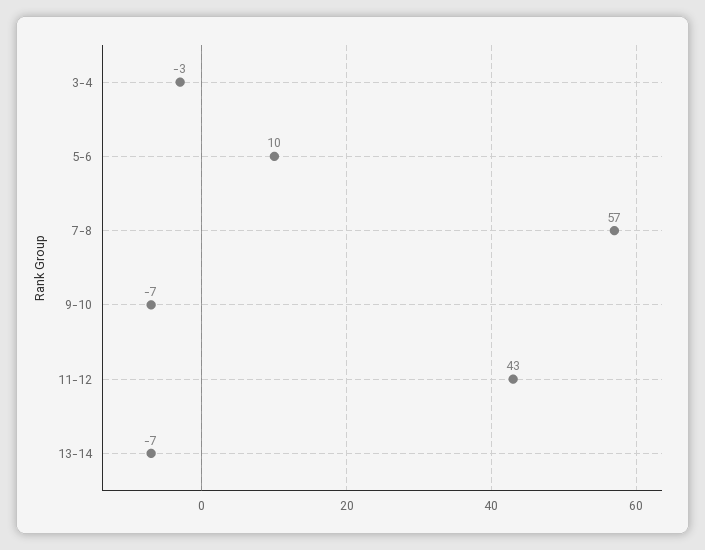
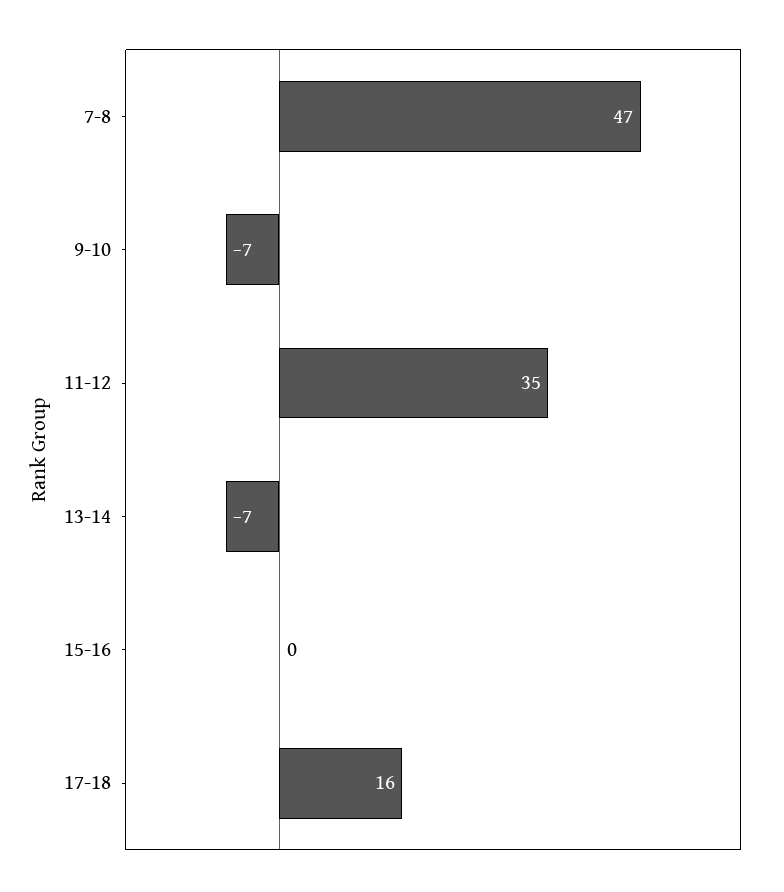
3-4: -3 -> none
5-6: 10 -> none
7-8: 57 -> 47
11-12: 43 -> 35
15-16: none -> 0
17-18: none -> 16

